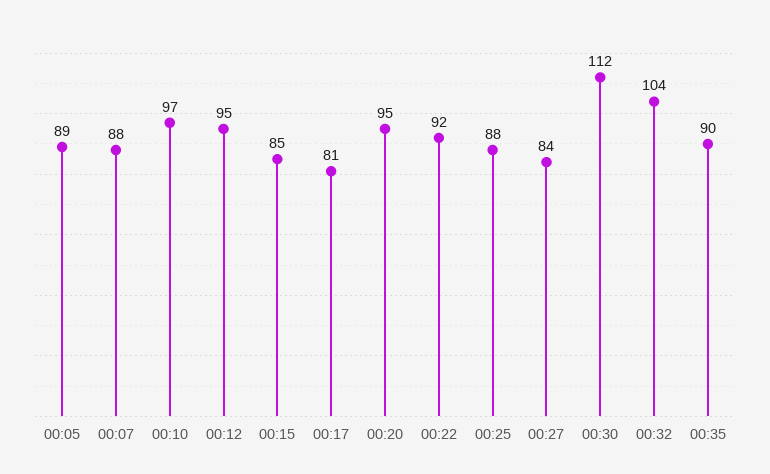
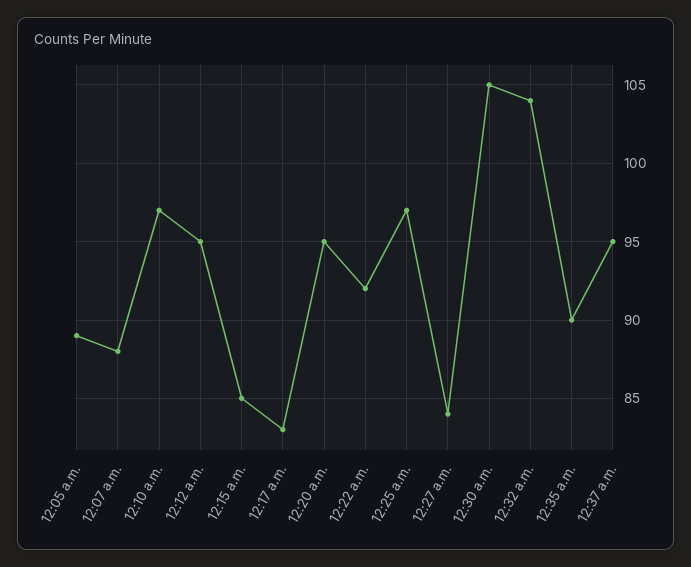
00:17: 81 -> 83
00:25: 88 -> 97
00:30: 112 -> 105
12:37 a.m.: none -> 95

